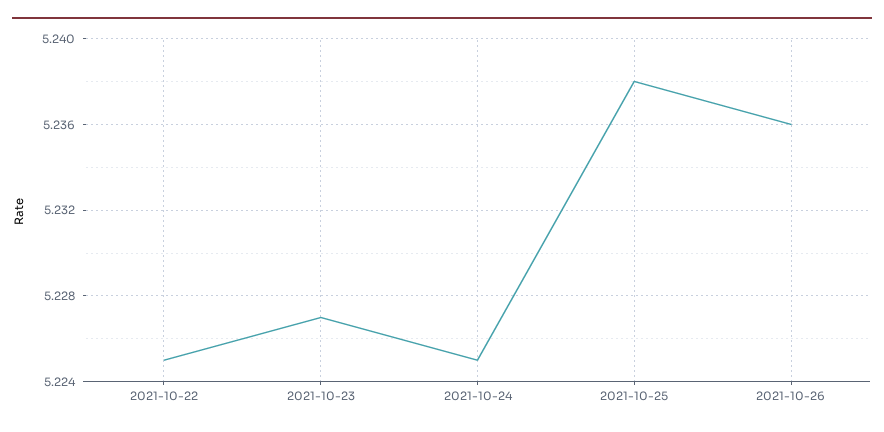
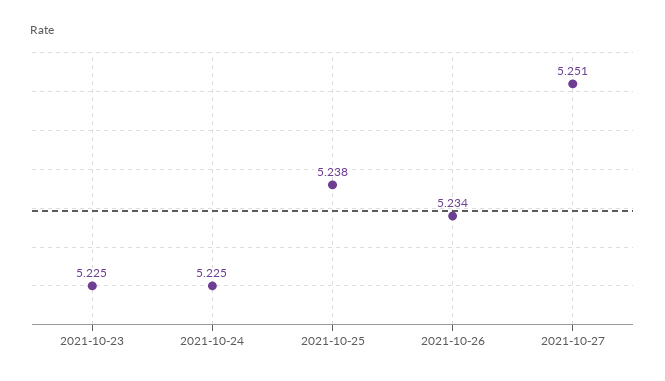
2021-10-22: 5.225 -> none
2021-10-23: 5.227 -> 5.225
2021-10-26: 5.236 -> 5.234
2021-10-27: none -> 5.251

